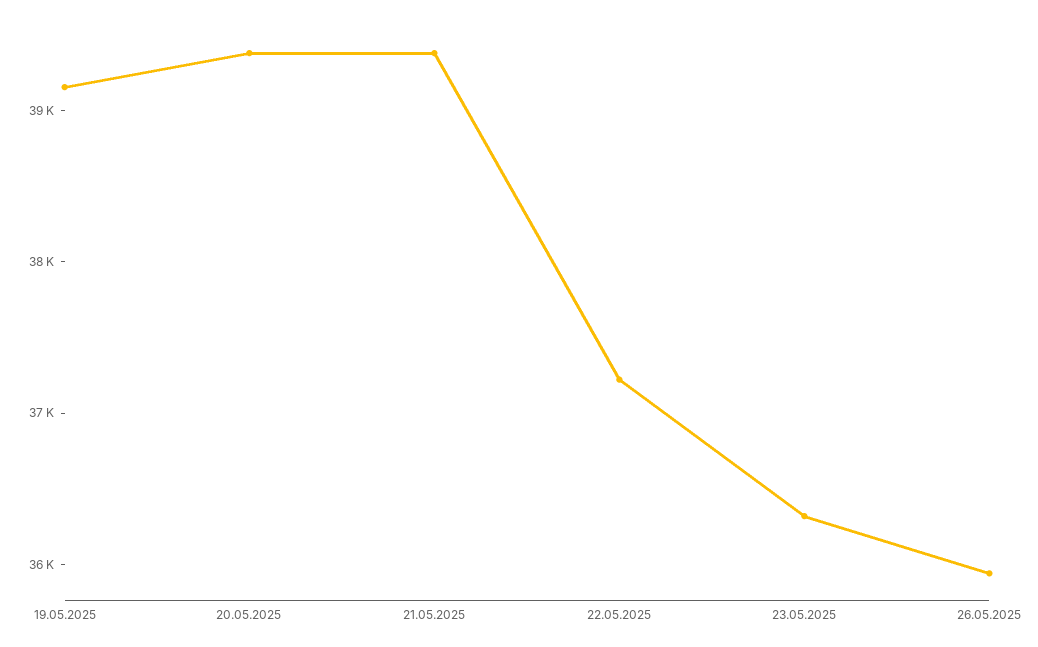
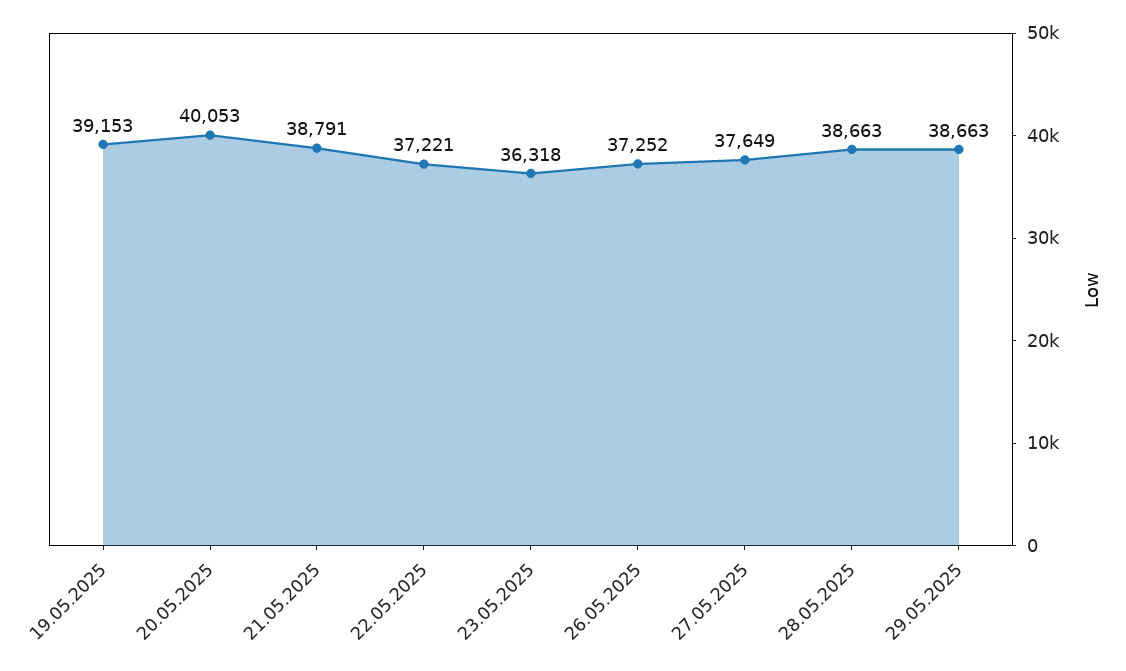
20.05.2025: 39400 -> 40053
21.05.2025: 39400 -> 38791
26.05.2025: 36000 -> 37252
27.05.2025: none -> 37649
28.05.2025: none -> 38663
29.05.2025: none -> 38663

